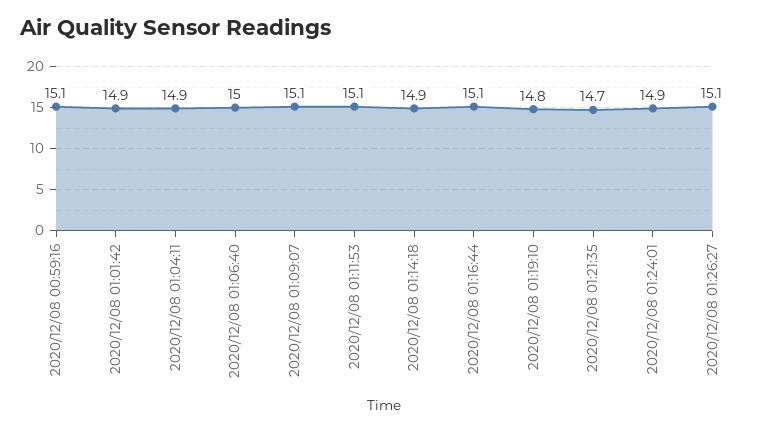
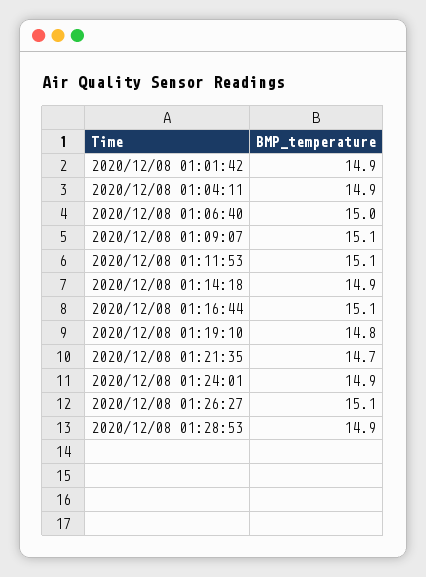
2020/12/08 00:59:16: 15.1 -> none
2020/12/08 01:28:53: none -> 14.9

